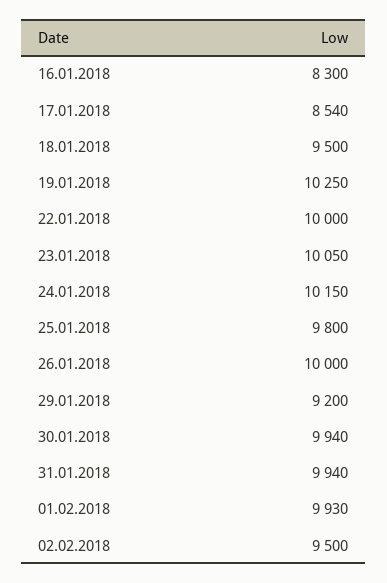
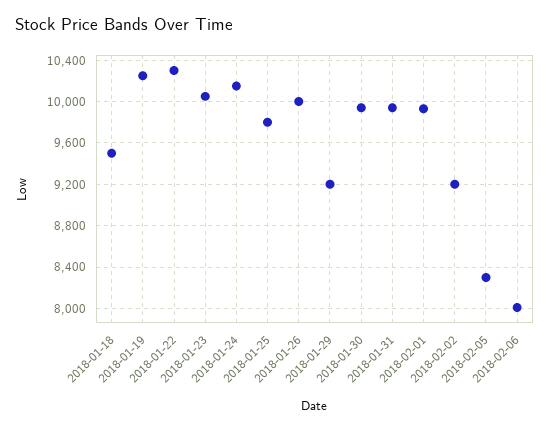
16.01.2018: 8300 -> none
17.01.2018: 8540 -> none
22.01.2018: 10000 -> 10300
02.02.2018: 9500 -> 9200
2018-02-05: none -> 8300
2018-02-06: none -> 8000

